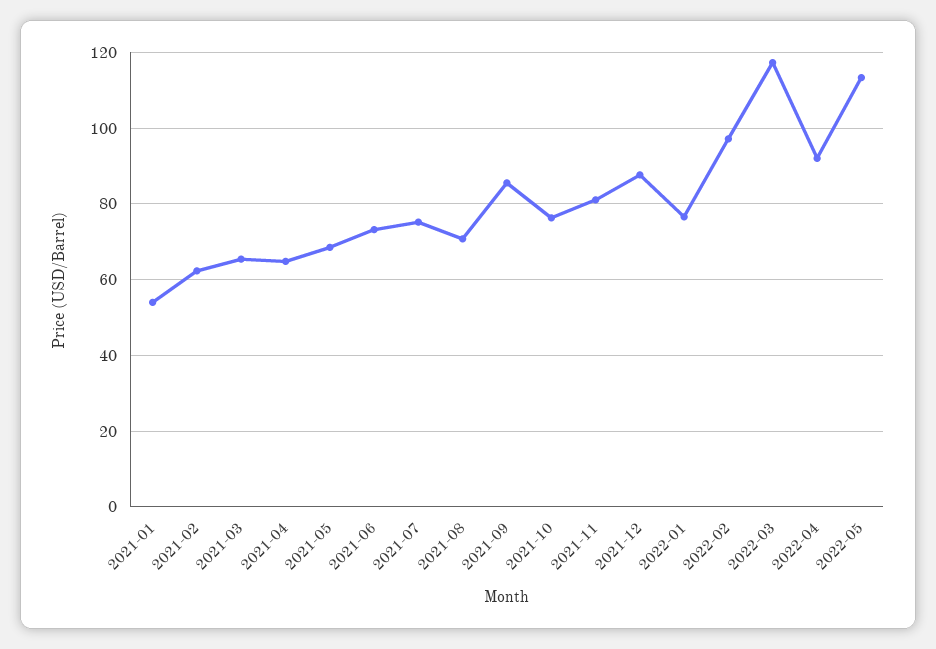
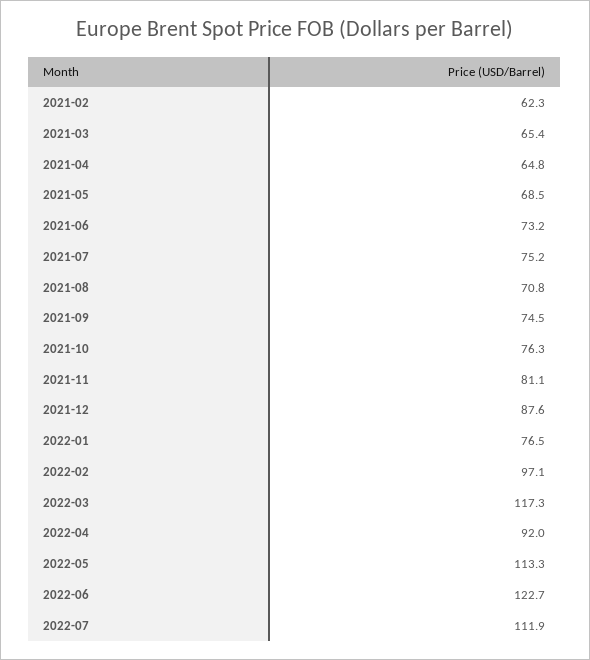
2021-01: 54 -> none
2021-09: 86 -> 74.5
2022-06: none -> 122.7
2022-07: none -> 111.9

